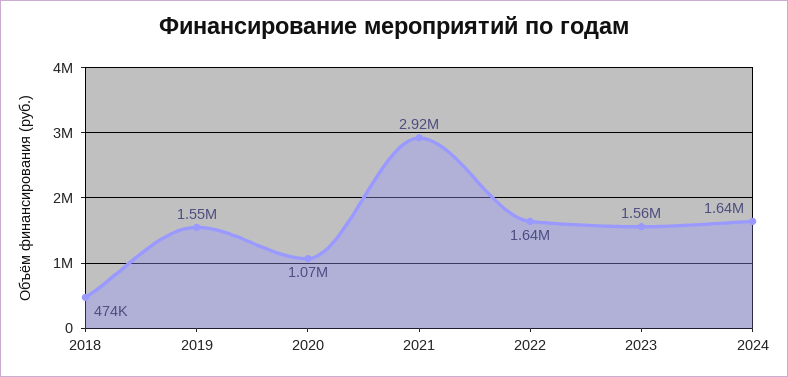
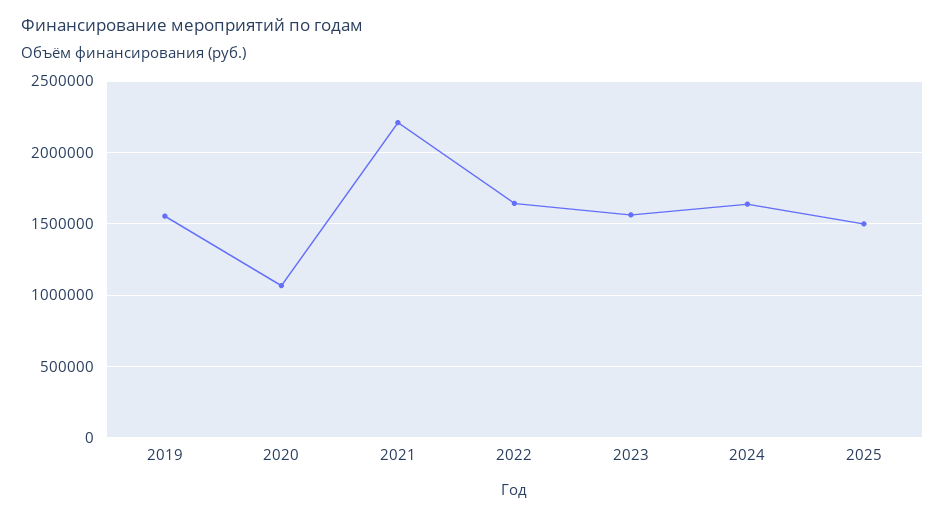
2018: 474000 -> none
2021: 2920000 -> 2200000
2025: none -> 1500000

